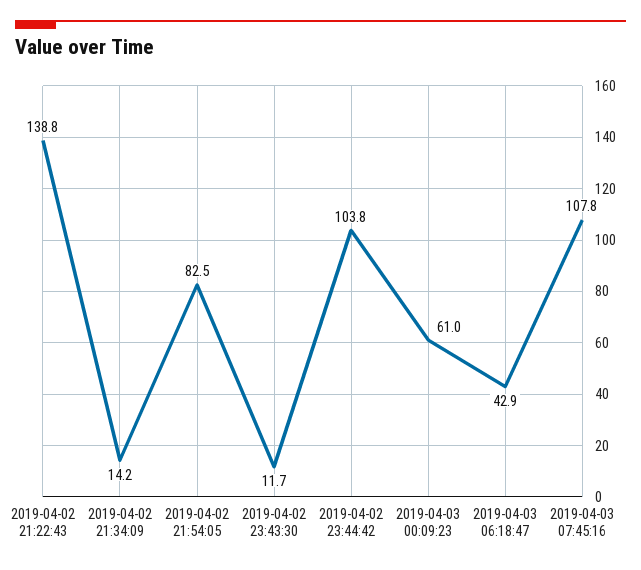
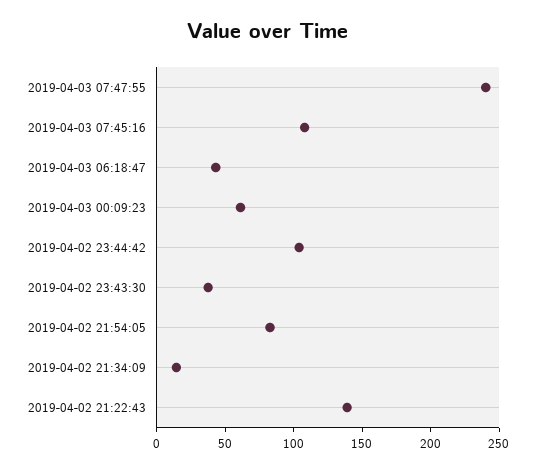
2019-04-02 23:43:30: 11.7 -> 40
2019-04-03 07:47:55: none -> 240

